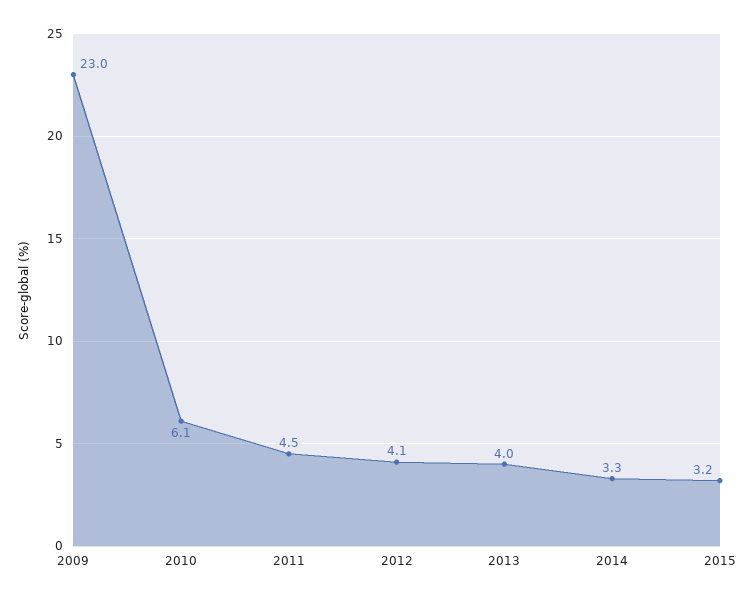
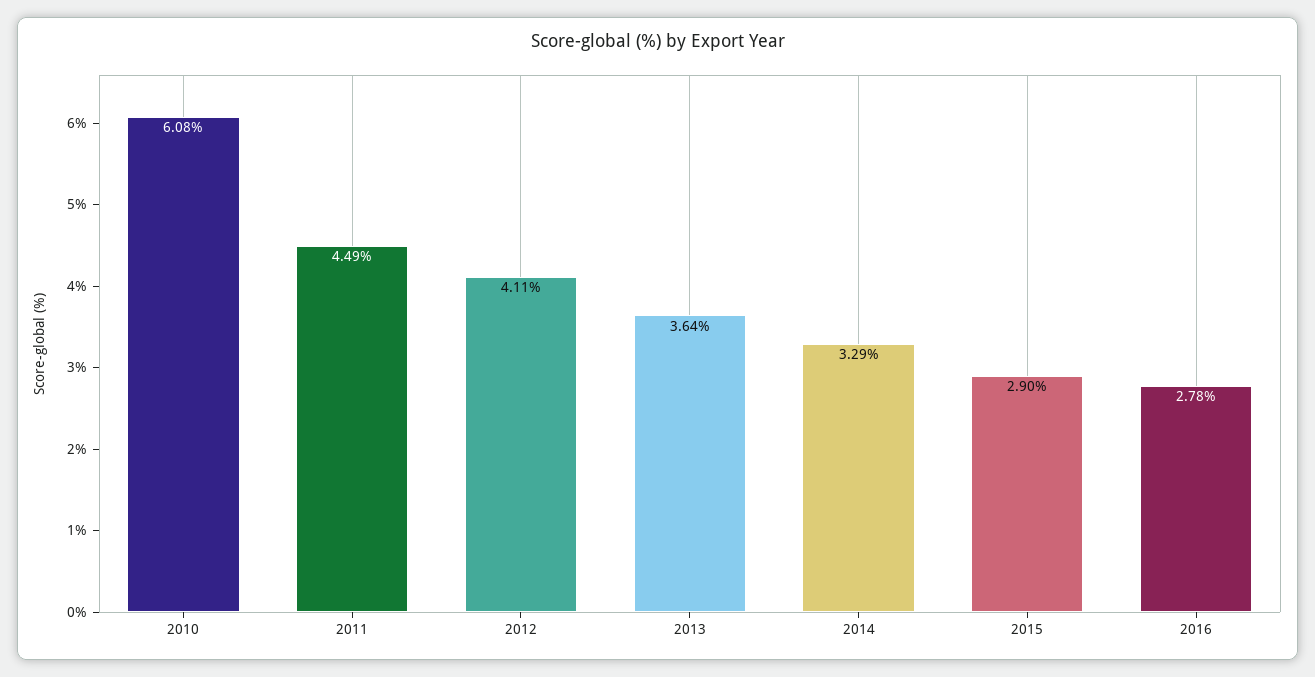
2009: 23 -> none
2013: 4 -> 3.64
2015: 3.2 -> 2.9
2016: none -> 2.78

